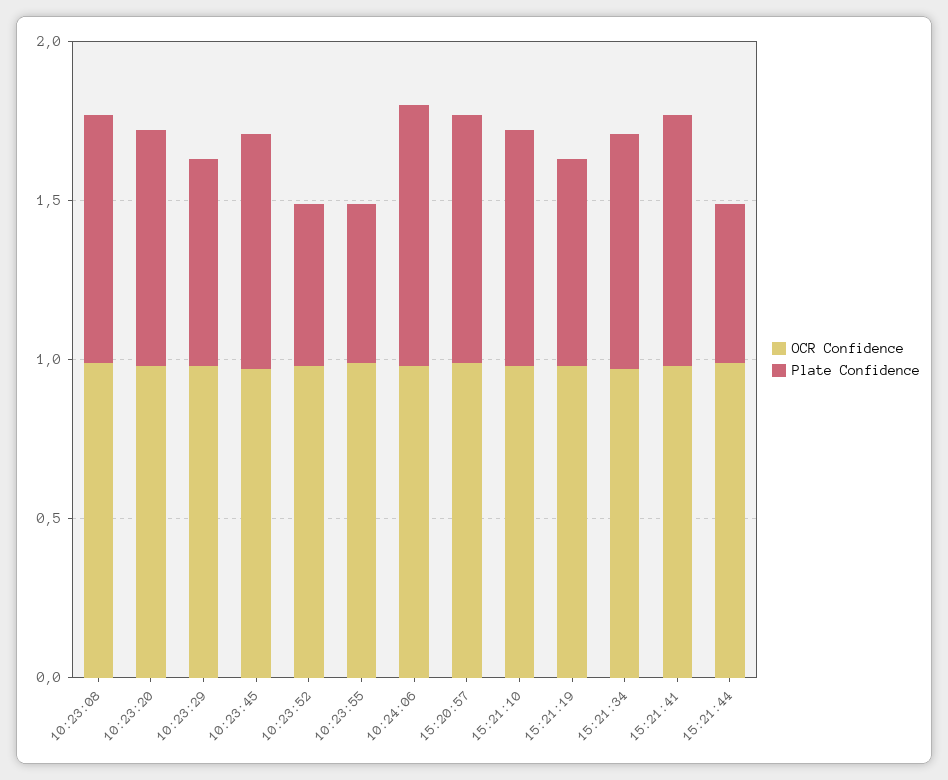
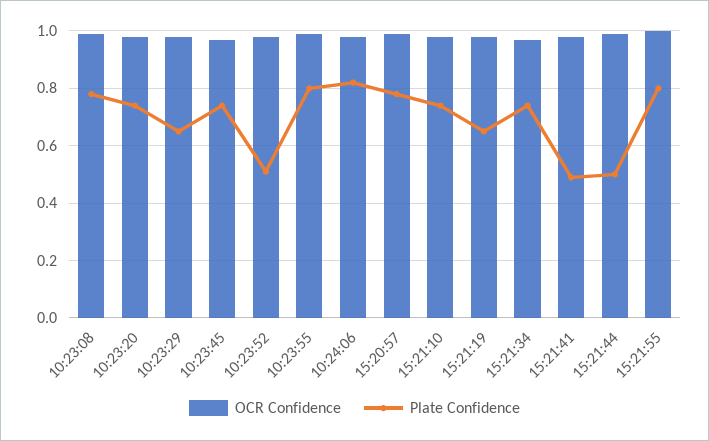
Plate Confidence, 10:23:55: 0.5 -> 0.8
Plate Confidence, 15:21:41: 0.8 -> 0.5
OCR Confidence, 15:21:55: none -> 1
Plate Confidence, 15:21:55: none -> 0.8

